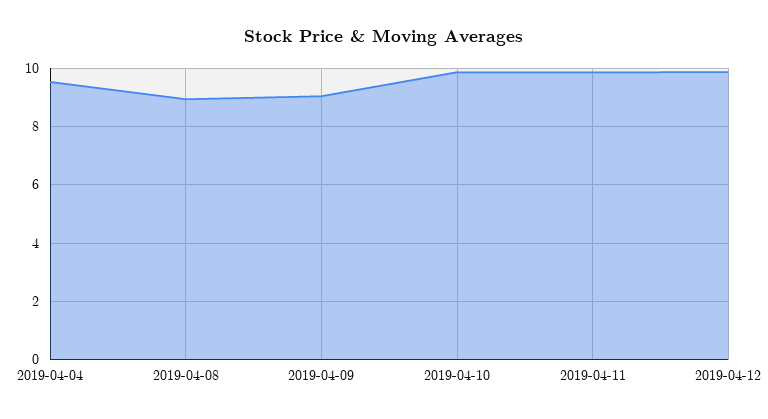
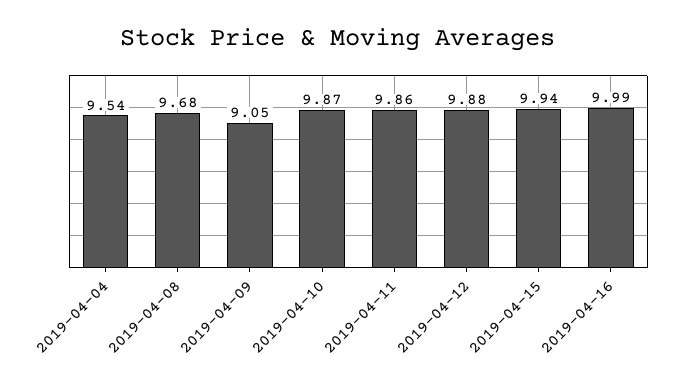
2019-04-08: 9 -> 9.68
2019-04-15: none -> 9.94
2019-04-16: none -> 9.99

